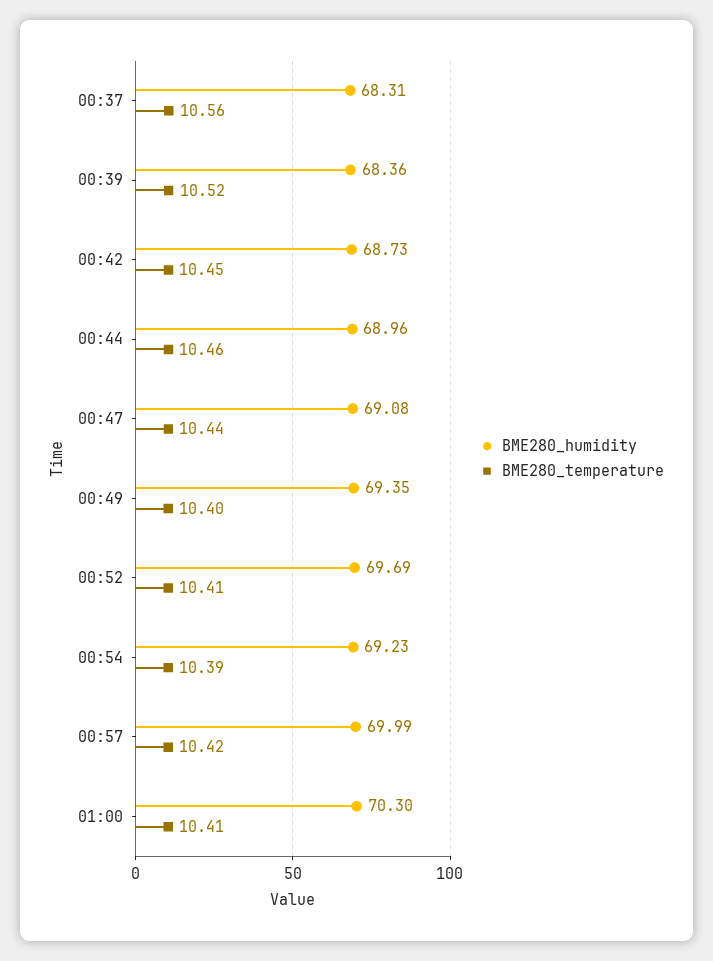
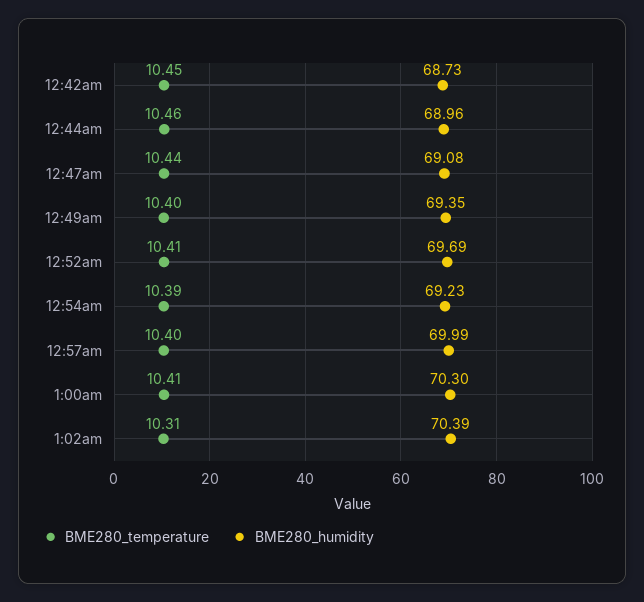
BME280_humidity, 00:37: 68.31 -> none
BME280_temperature, 00:37: 10.56 -> none
BME280_humidity, 00:39: 68.36 -> none
BME280_temperature, 00:39: 10.52 -> none
BME280_temperature, 00:57: 10.42 -> 10.4
BME280_temperature, 1:02am: none -> 10.31
BME280_humidity, 1:02am: none -> 70.39

